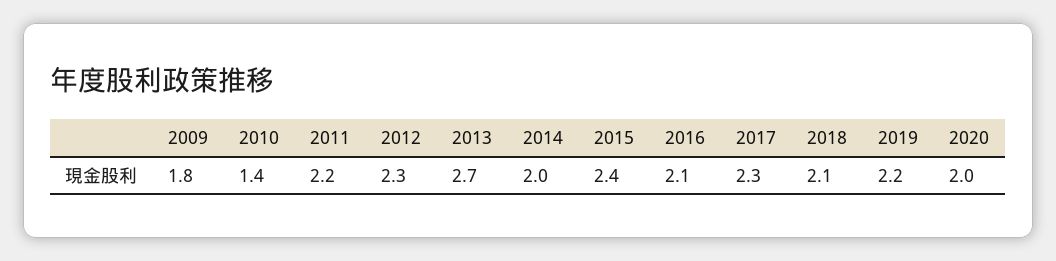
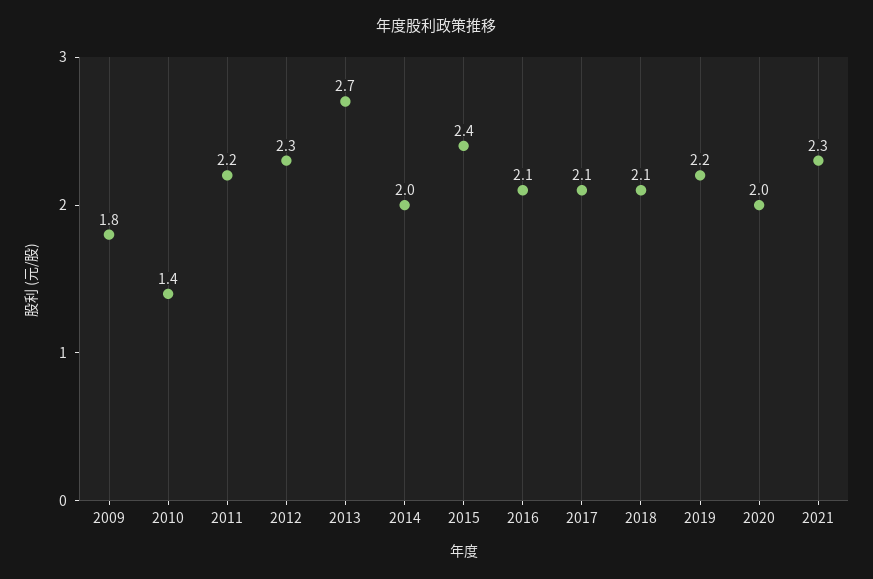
2017: 2.3 -> 2.1
2021: none -> 2.3

